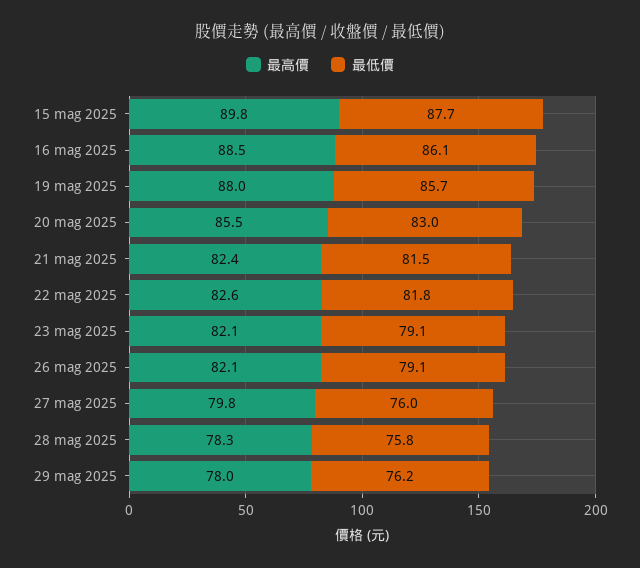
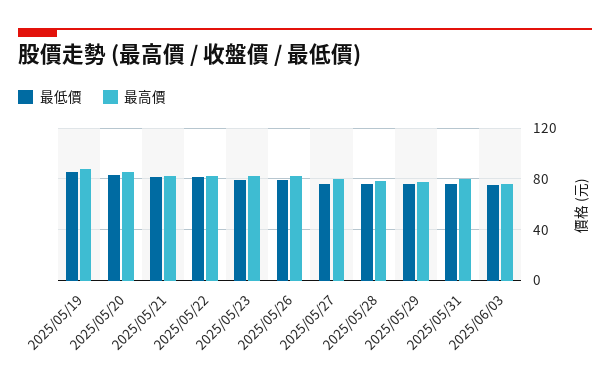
最高價, 15 mag 2025: 89.8 -> none
最低價, 15 mag 2025: 87.7 -> none
最高價, 16 mag 2025: 88.5 -> none
最低價, 16 mag 2025: 86.1 -> none
最低價, 2025/05/31: none -> 75
最高價, 2025/05/31: none -> 80
最低價, 2025/06/03: none -> 75
最高價, 2025/06/03: none -> 75

